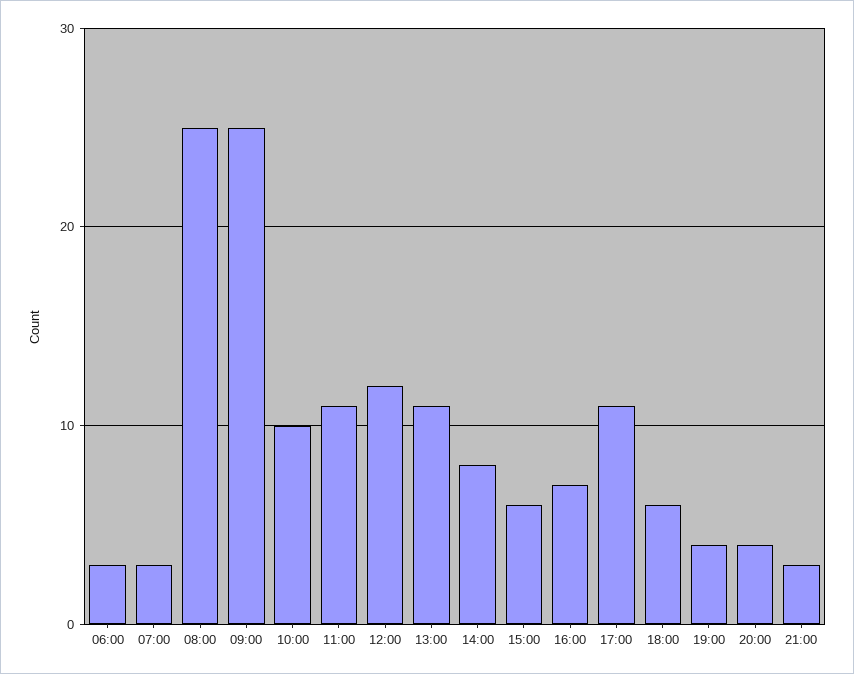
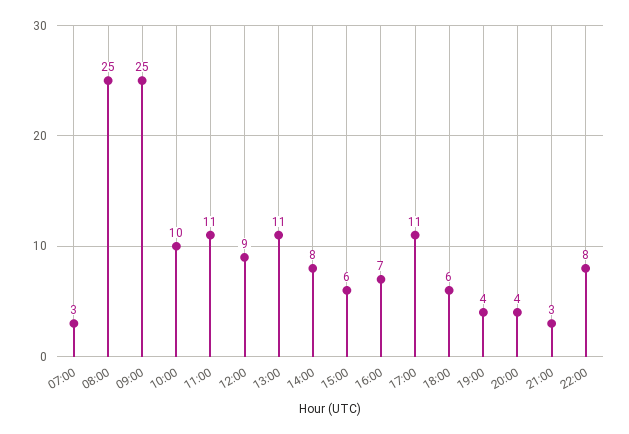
06:00: 3 -> none
12:00: 12 -> 9
22:00: none -> 8

